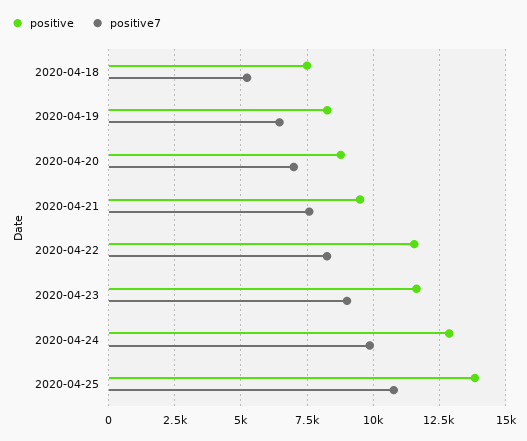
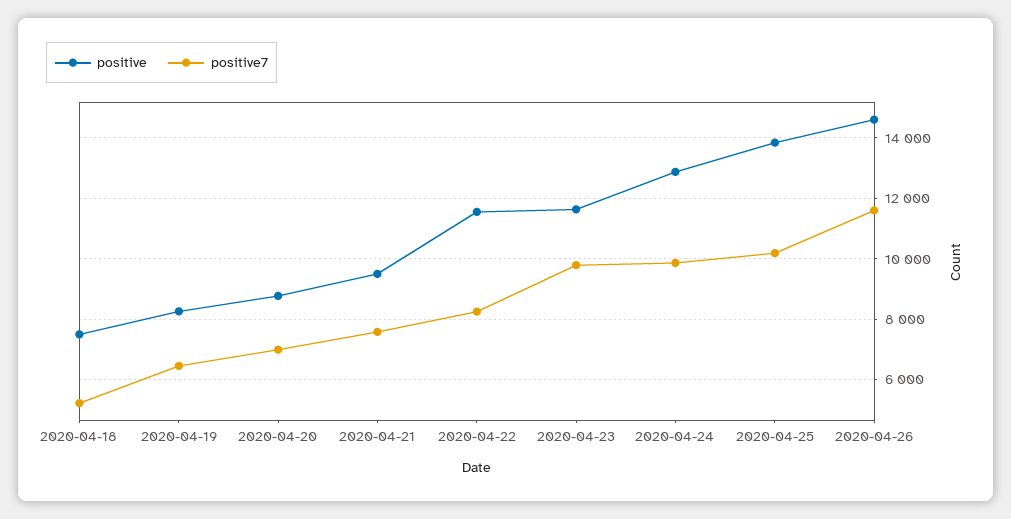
positive7, 2020-04-23: 9000 -> 9800
positive7, 2020-04-25: 10750 -> 10200
positive, 2020-04-26: none -> 14600
positive7, 2020-04-26: none -> 11600

